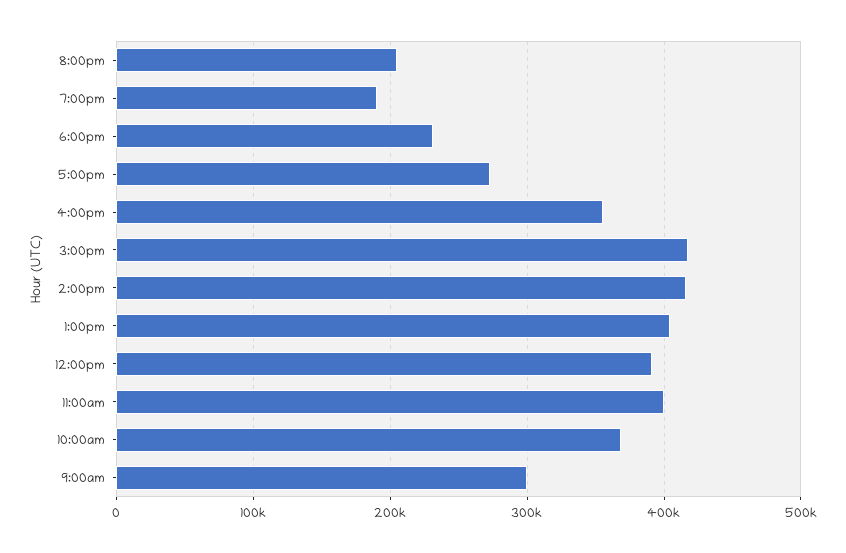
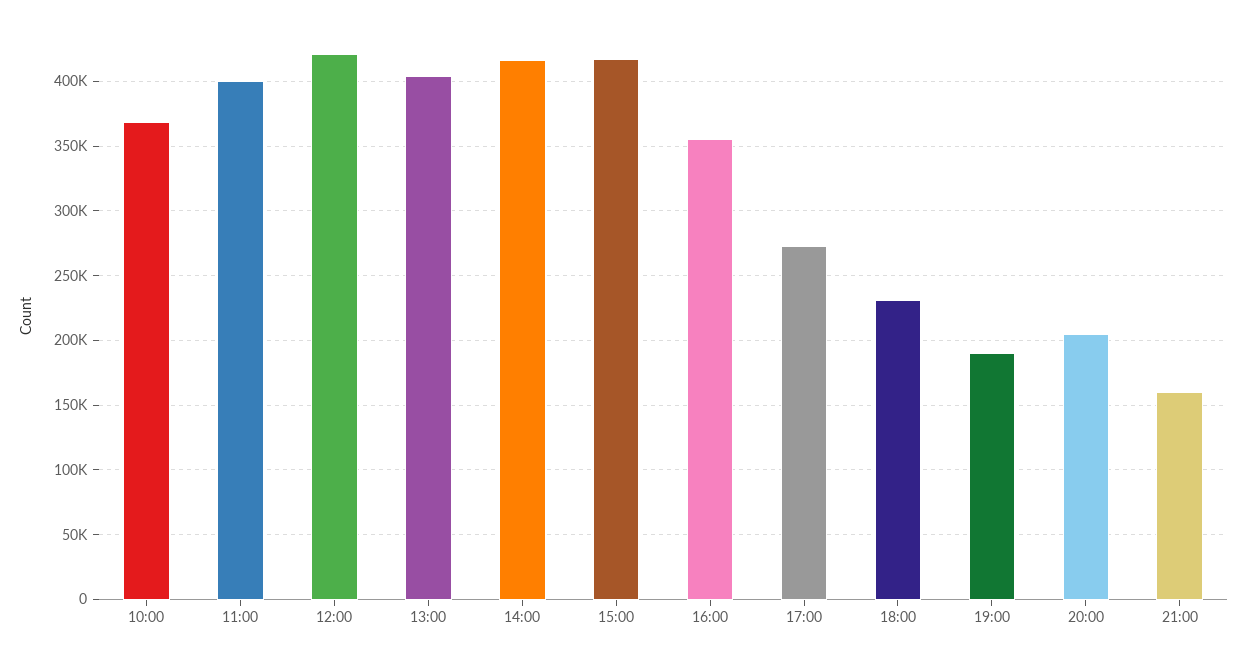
12:00pm: 390000 -> 420000
9:00am: 300000 -> none
21:00: none -> 160000

